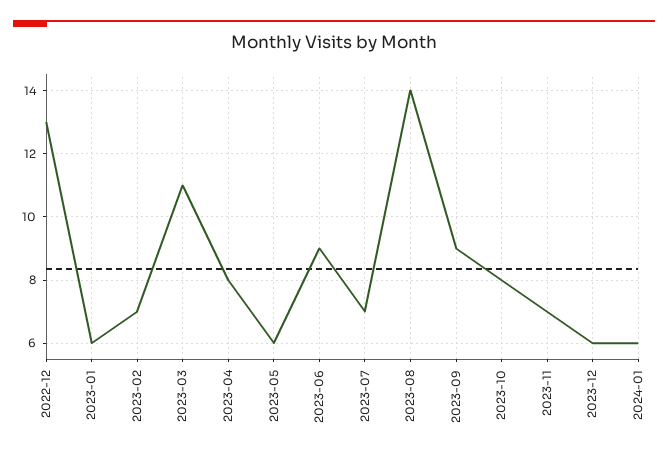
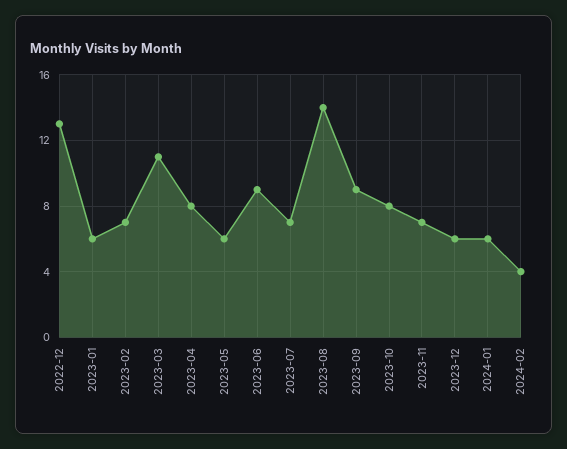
2024-02: none -> 4

